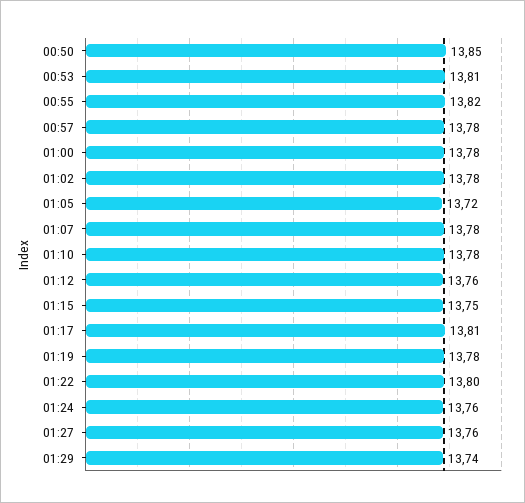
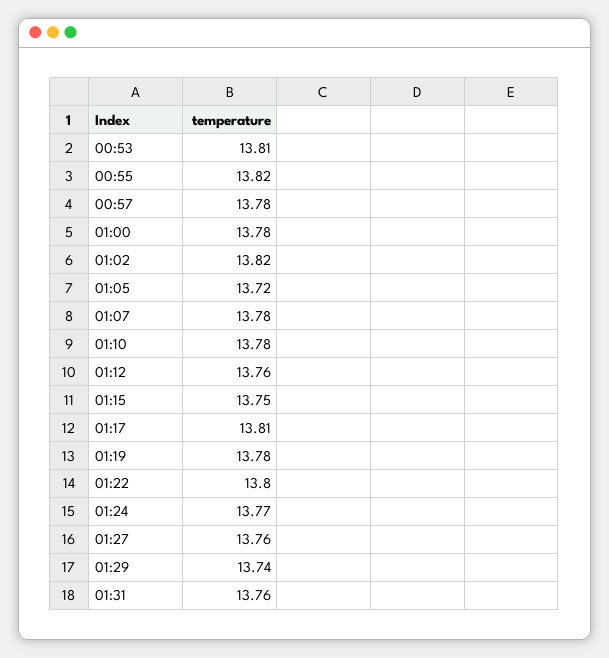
00:50: 13.85 -> none
01:02: 13.78 -> 13.82
01:24: 13.76 -> 13.77
01:31: none -> 13.76

